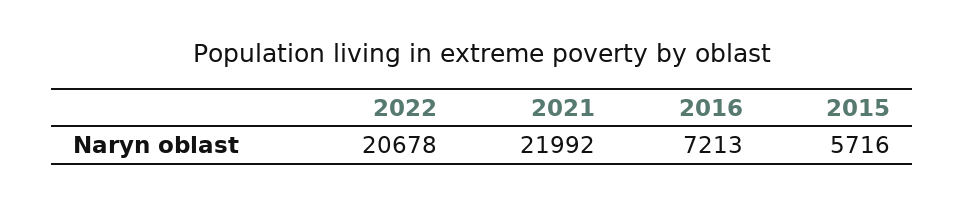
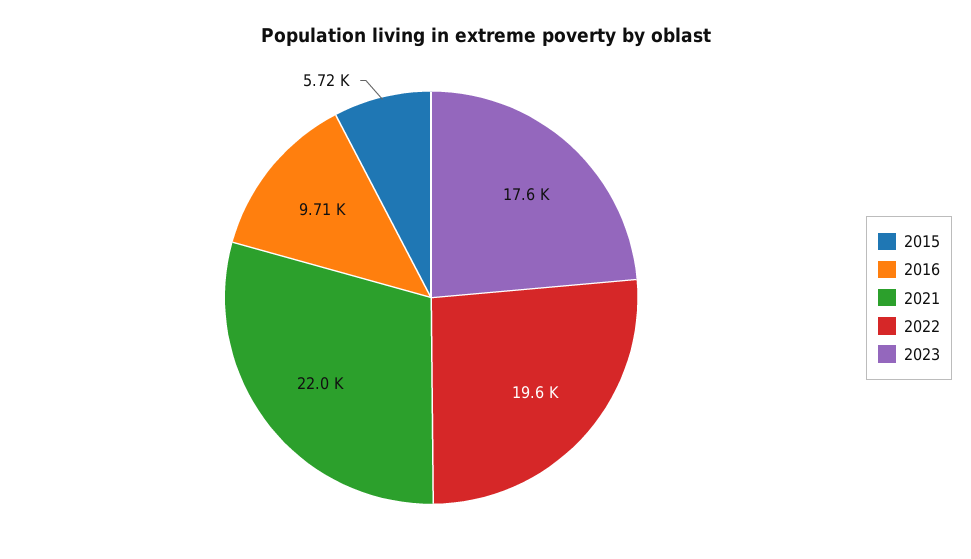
2022: 20678 -> 19600
2016: 7213 -> 9710
2023: none -> 17600

